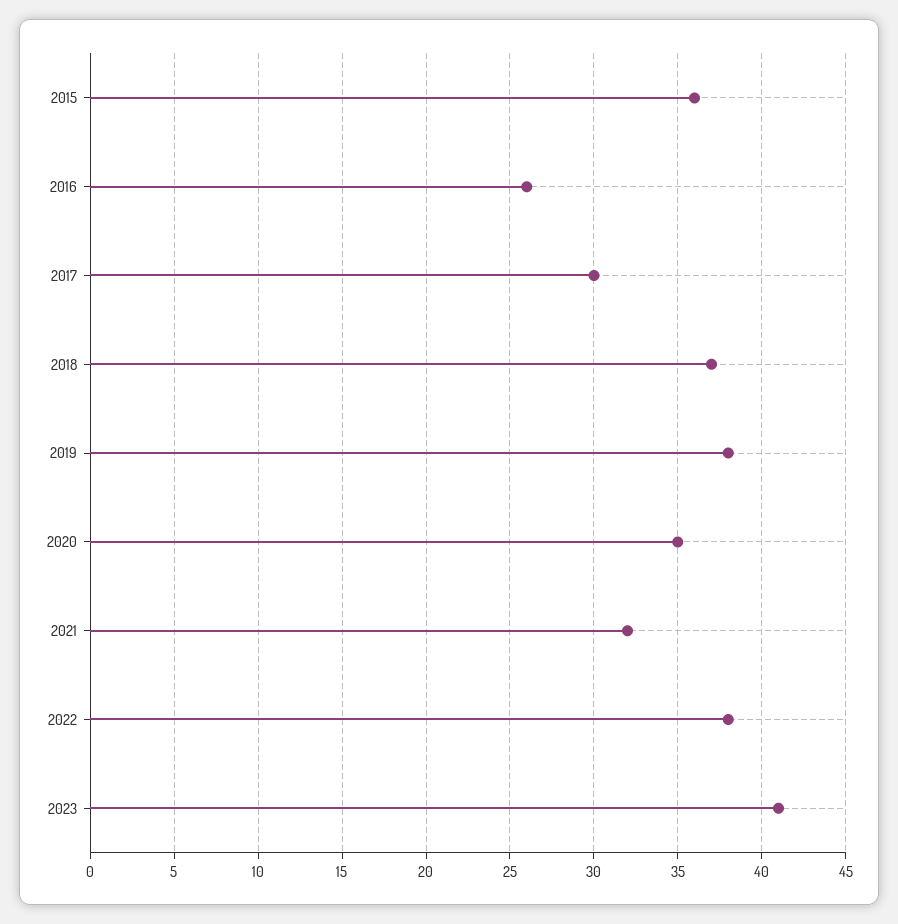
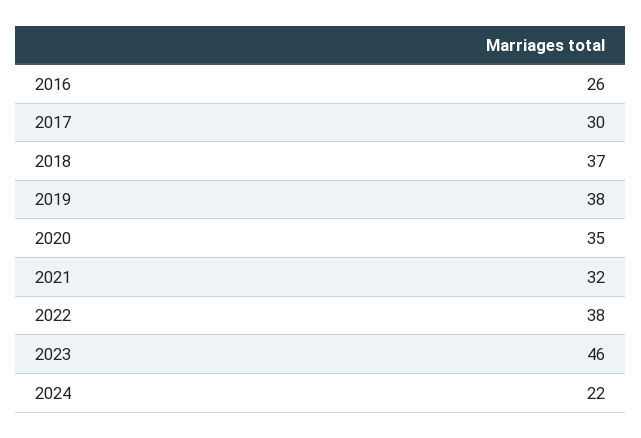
2015: 36 -> none
2023: 41 -> 46
2024: none -> 22

